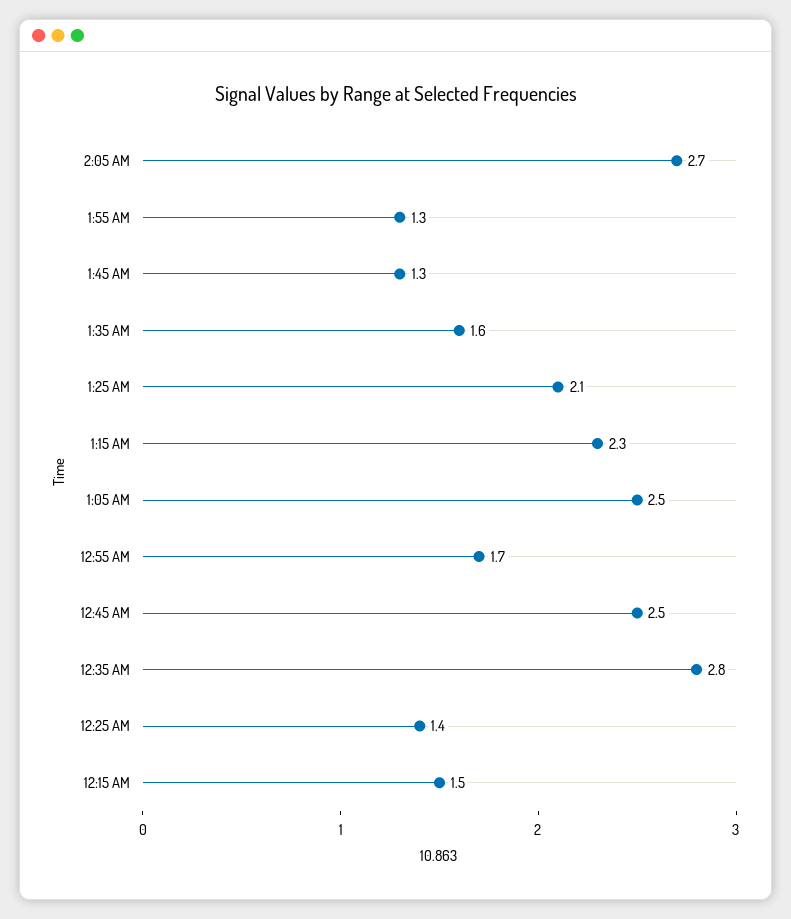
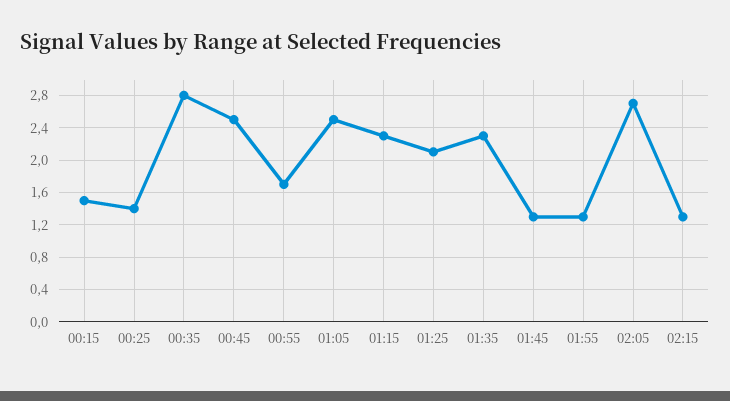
1:35 AM: 1.6 -> 2.3
02:15: none -> 1.3

